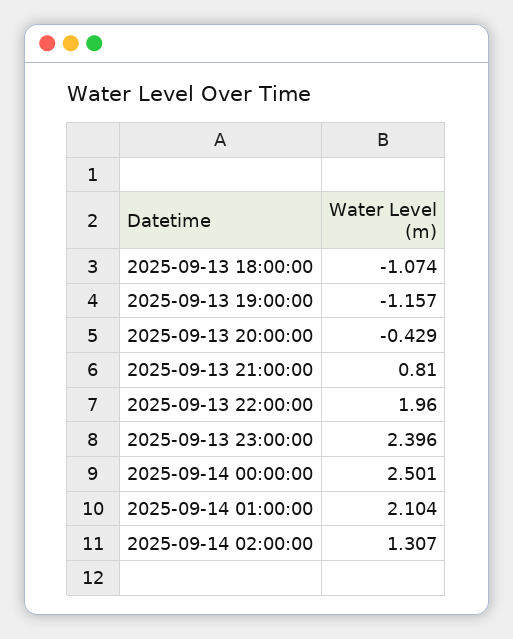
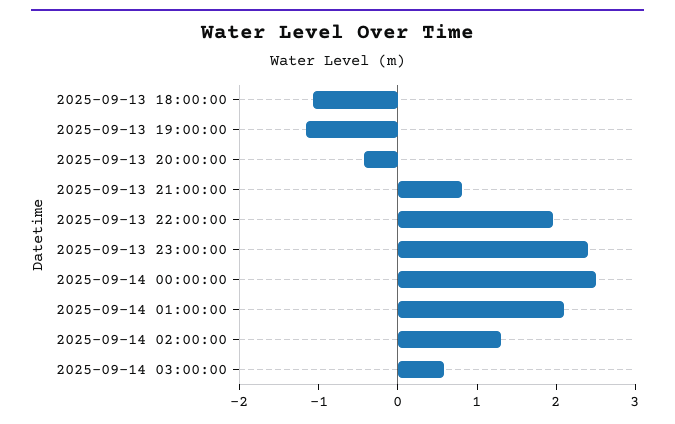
2025-09-14 03:00:00: none -> 0.6

